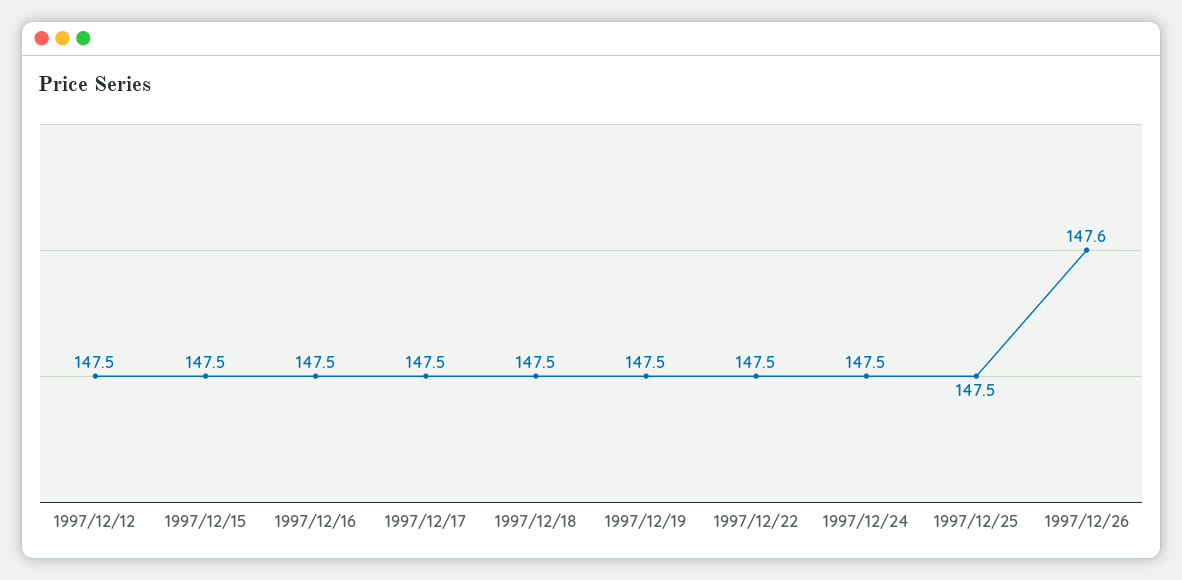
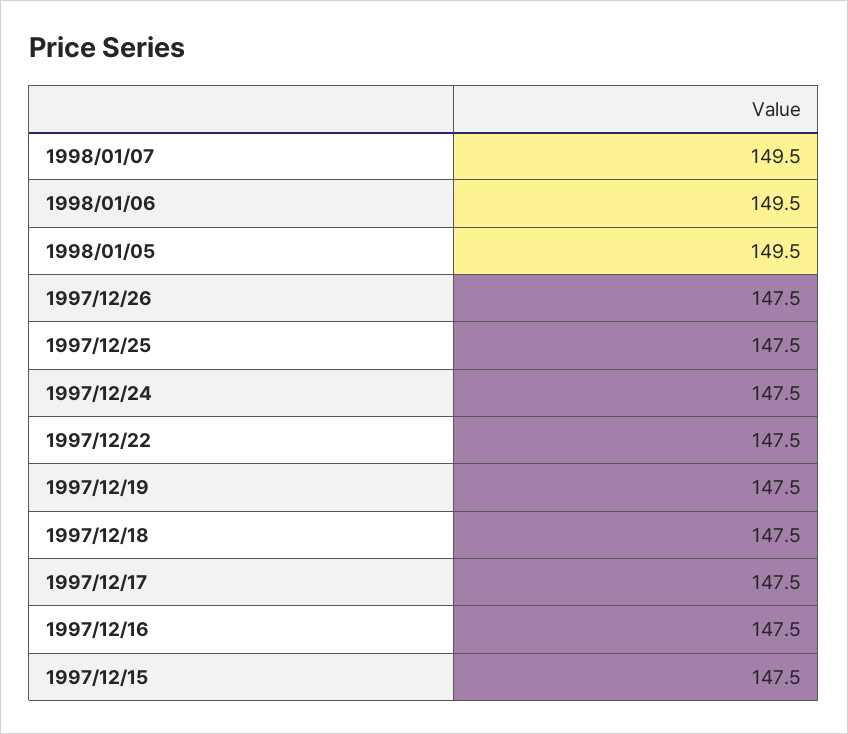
1997/12/12: 147.5 -> none
1997/12/26: 147.6 -> 147.5
1998/01/07: none -> 149.5
1998/01/06: none -> 149.5
1998/01/05: none -> 149.5

